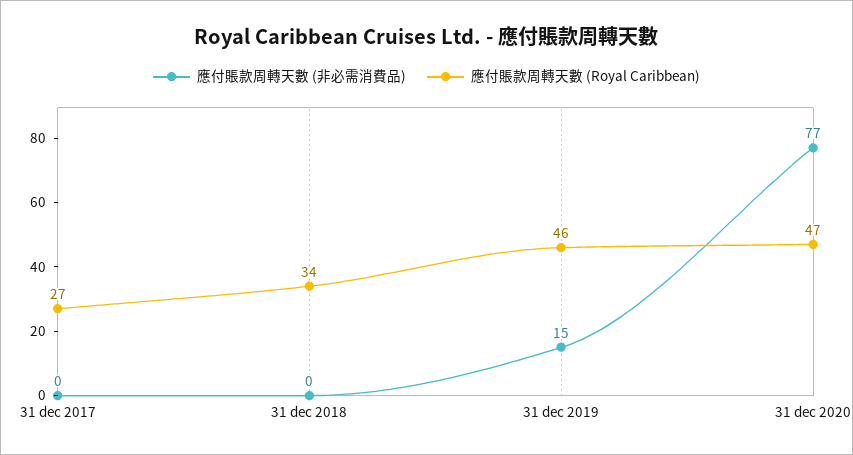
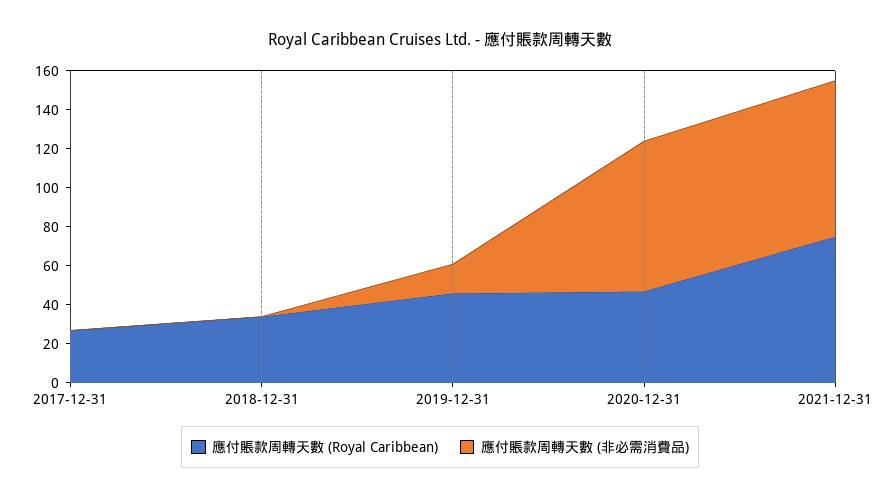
應付賬款周轉天數 (Royal Caribbean), 2021-12-31: none -> 75
應付賬款周轉天數 (非必需消費品), 2021-12-31: none -> 80

